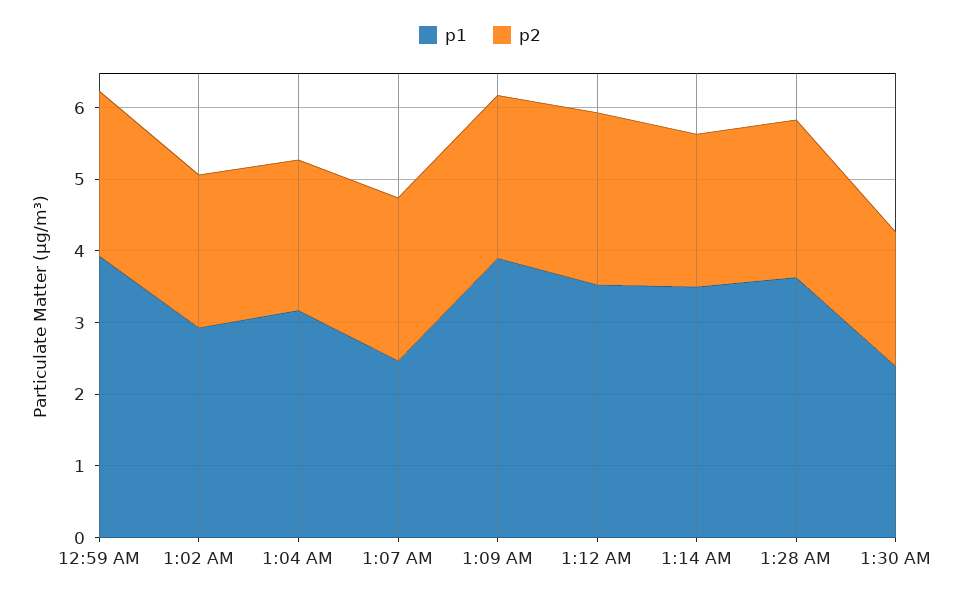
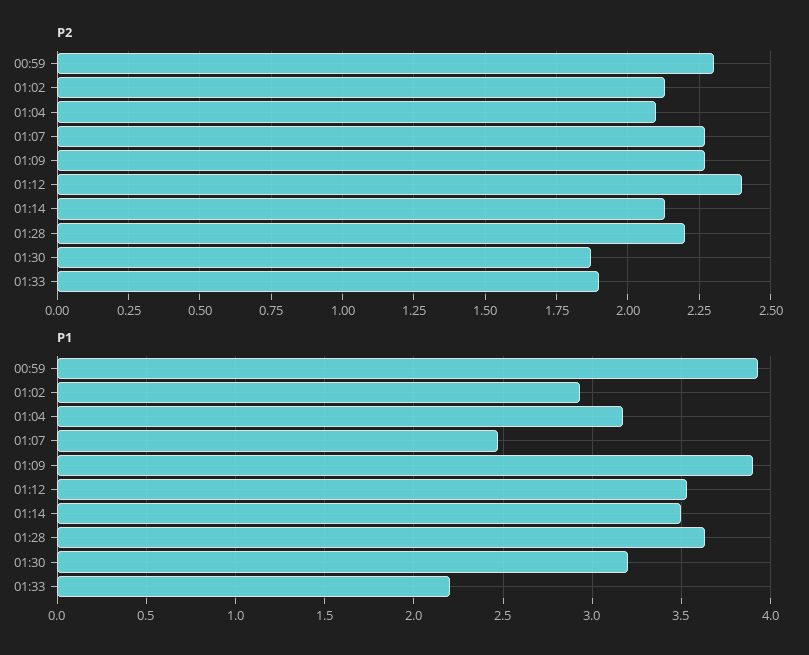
p1, 1:30 AM: 2.4 -> 3.2
p2, 01:33: none -> 1.9
p1, 01:33: none -> 2.2

